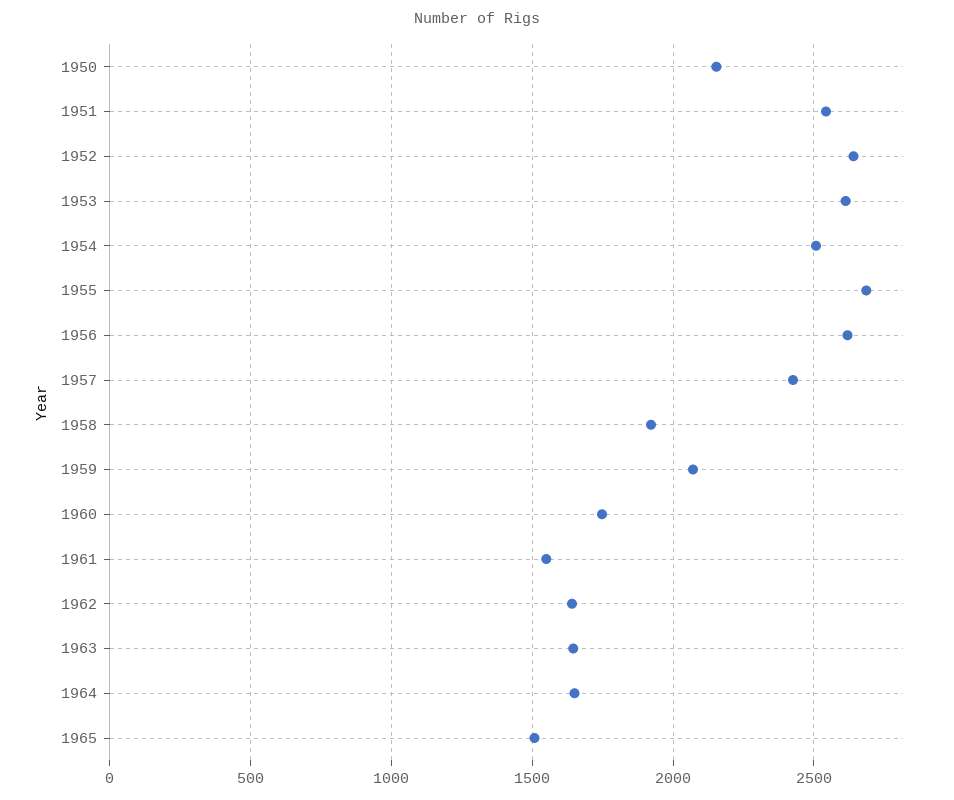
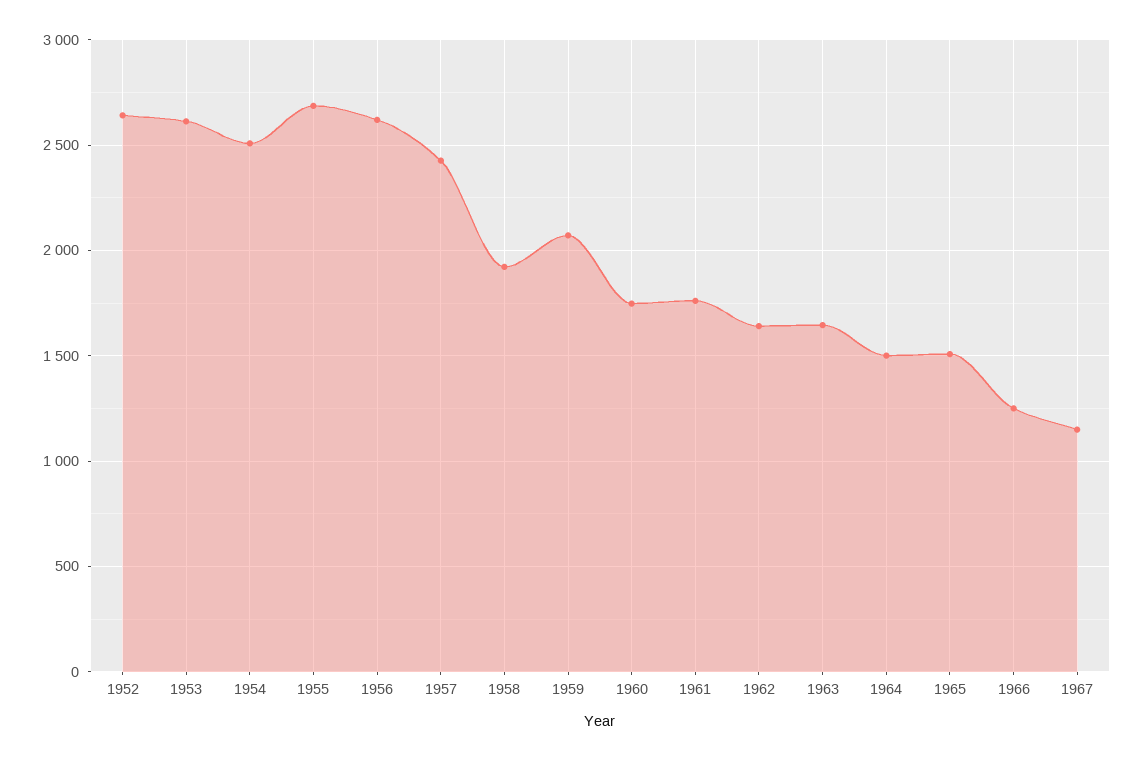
1950: 2150 -> none
1951: 2550 -> none
1961: 1550 -> 1750
1964: 1650 -> 1500
1966: none -> 1250
1967: none -> 1150

